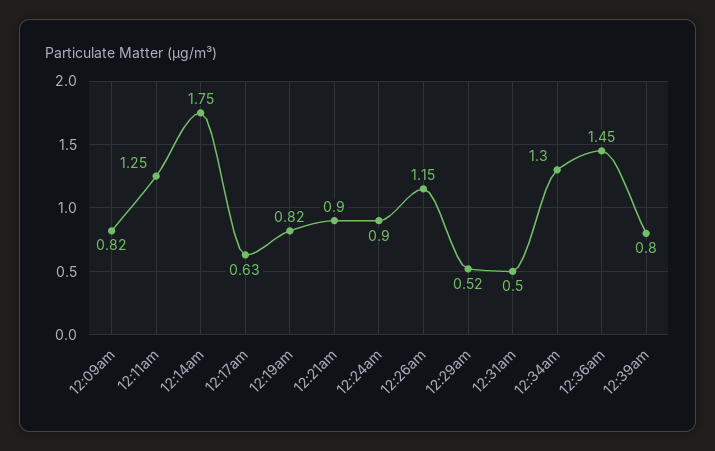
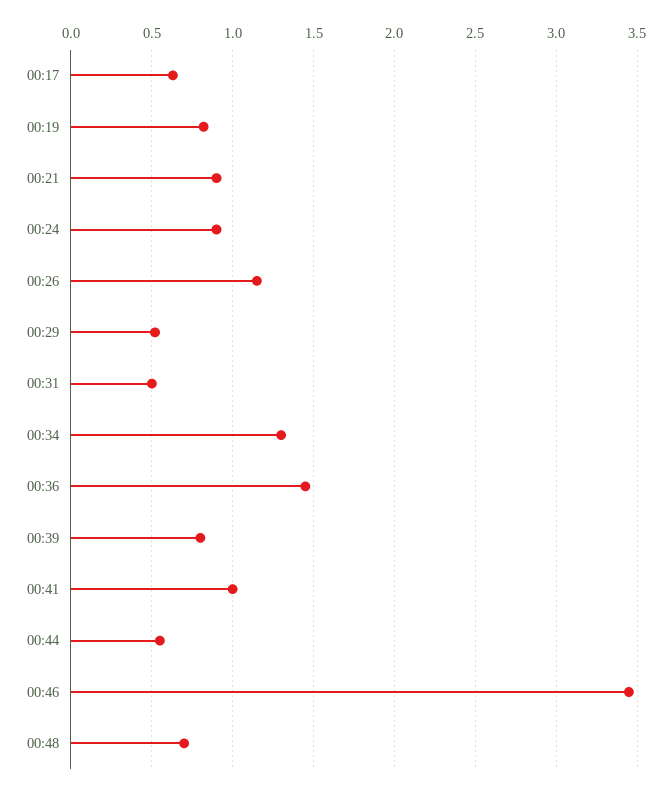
12:09am: 0.82 -> none
12:11am: 1.25 -> none
12:14am: 1.75 -> none
00:41: none -> 1
00:44: none -> 0.55
00:46: none -> 3.45
00:48: none -> 0.7

